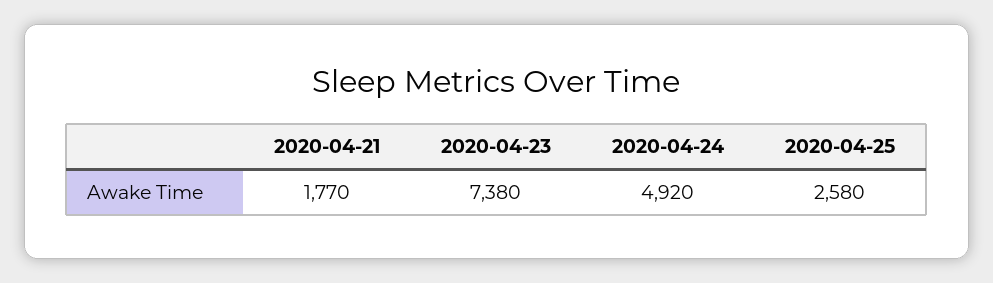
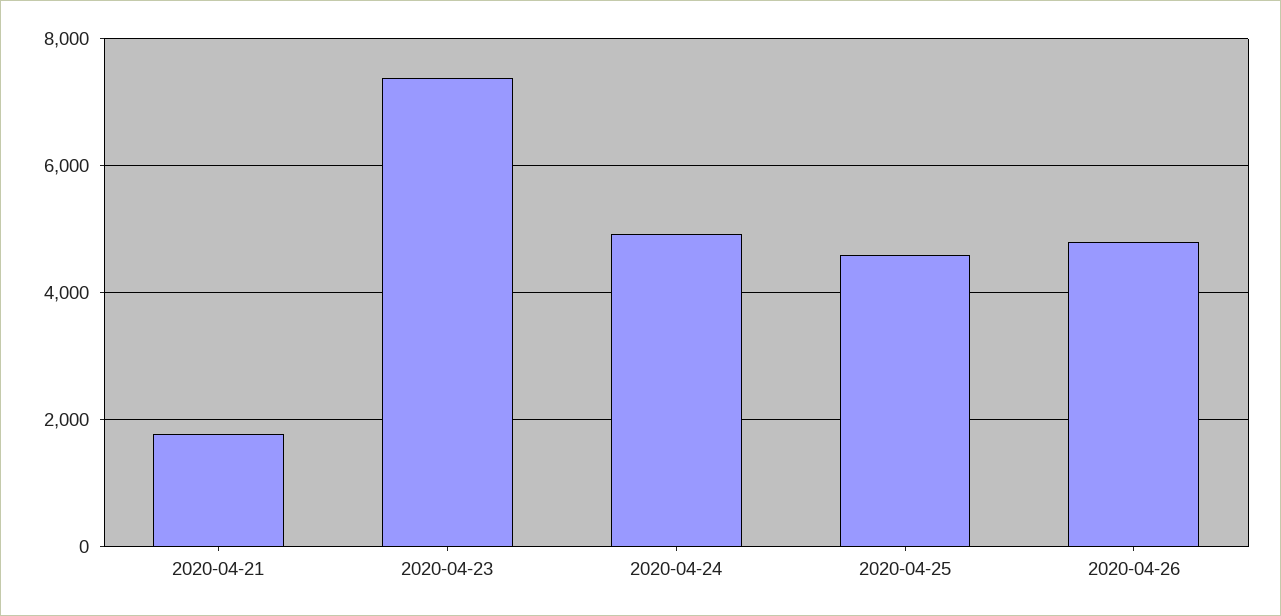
2020-04-25: 2580 -> 4600
2020-04-26: none -> 4800

